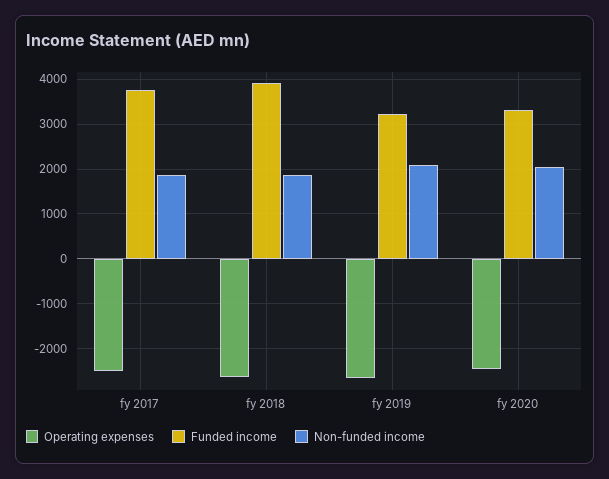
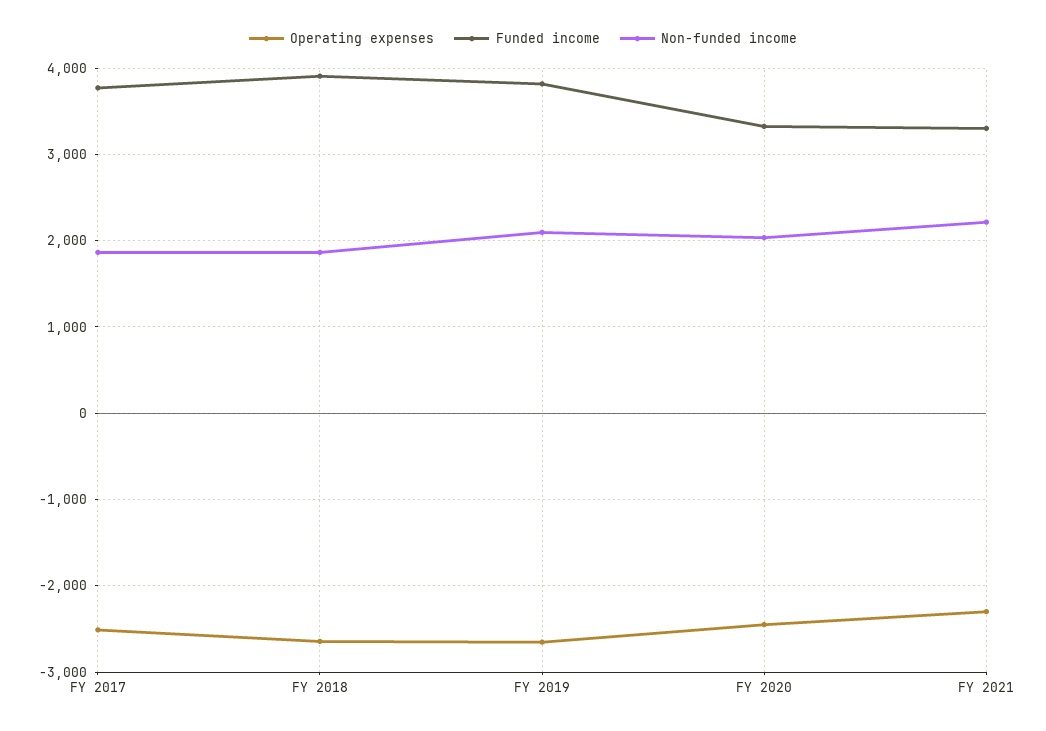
Funded income, fy 2019: 3200 -> 3800
Operating expenses, FY 2021: none -> -2300
Funded income, FY 2021: none -> 3300
Non-funded income, FY 2021: none -> 2200

